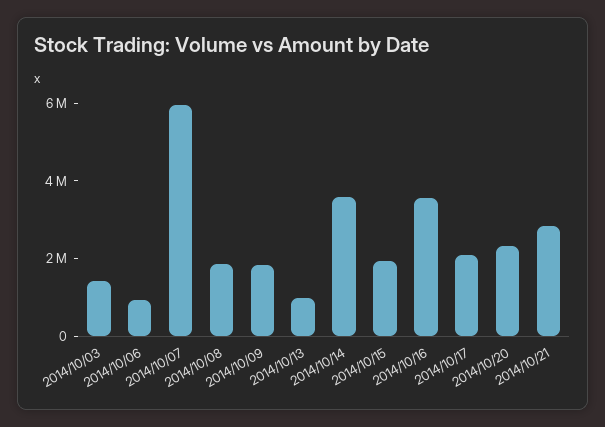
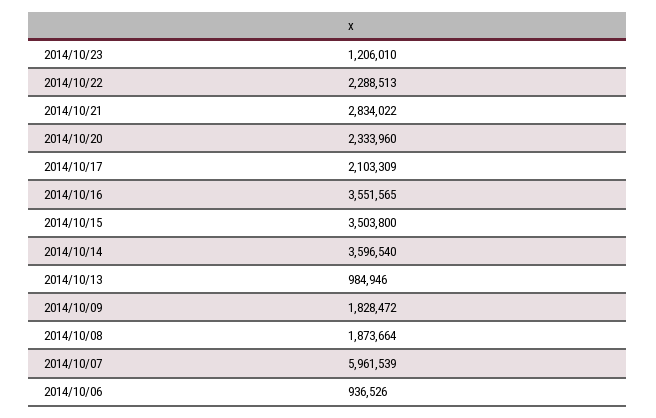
2014/10/03: 1500000 -> none
2014/10/15: 2000000 -> 3503800
2014/10/23: none -> 1206010
2014/10/22: none -> 2288513

